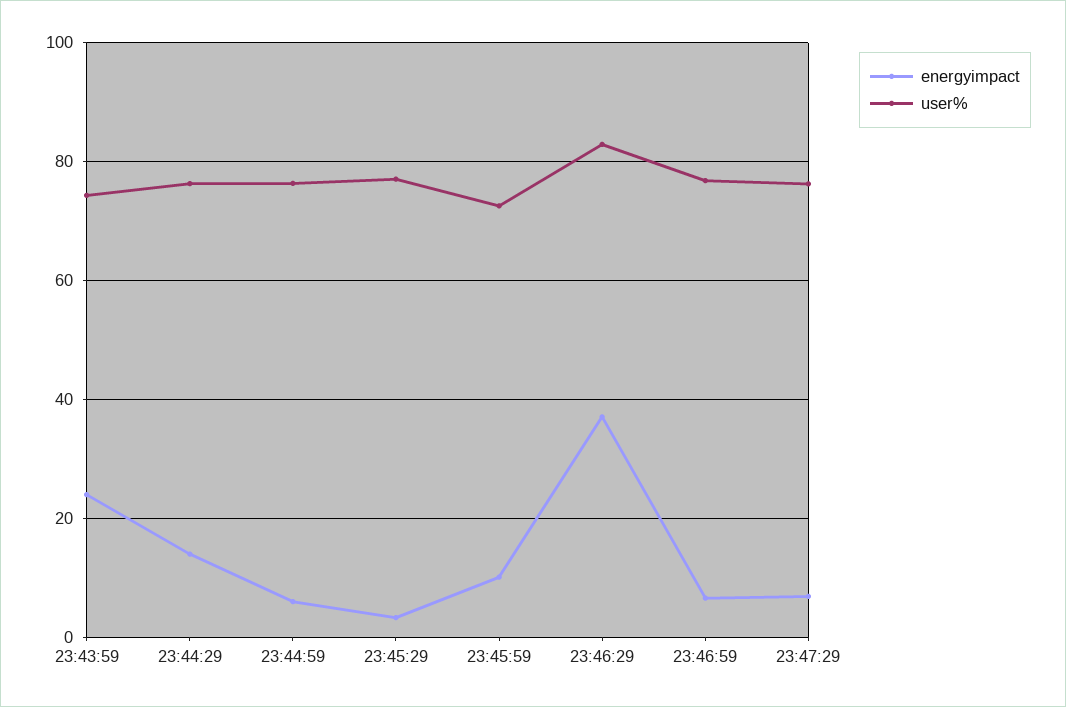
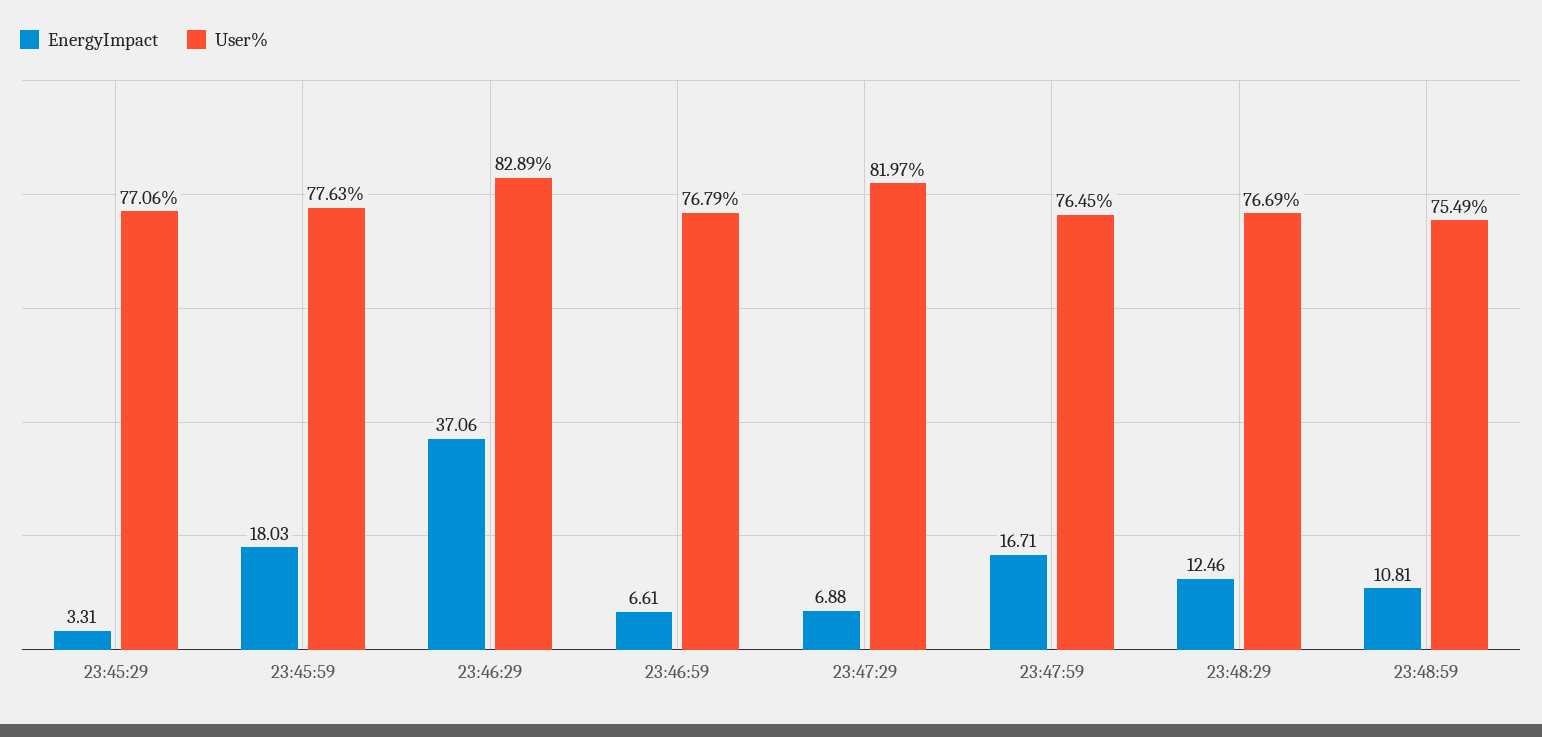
energyimpact, 23:43:59: 24 -> none
user%, 23:43:59: 74 -> none
energyimpact, 23:44:29: 14 -> none
user%, 23:44:29: 76 -> none
energyimpact, 23:44:59: 6 -> none
user%, 23:44:59: 76 -> none
energyimpact, 23:45:59: 10 -> 18.03
user%, 23:45:59: 72 -> 77.63
user%, 23:47:29: 76 -> 81.97
energyimpact, 23:47:59: none -> 16.71
user%, 23:47:59: none -> 76.45
energyimpact, 23:48:29: none -> 12.46
user%, 23:48:29: none -> 76.69
energyimpact, 23:48:59: none -> 10.81
user%, 23:48:59: none -> 75.49

